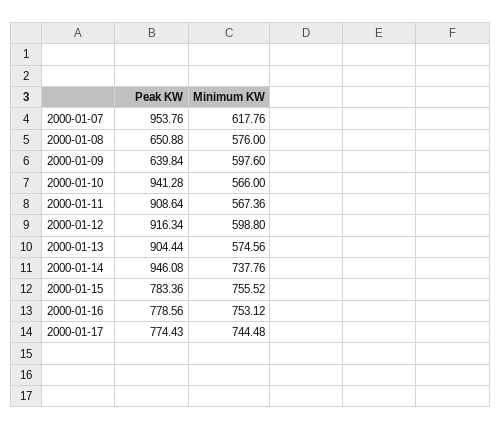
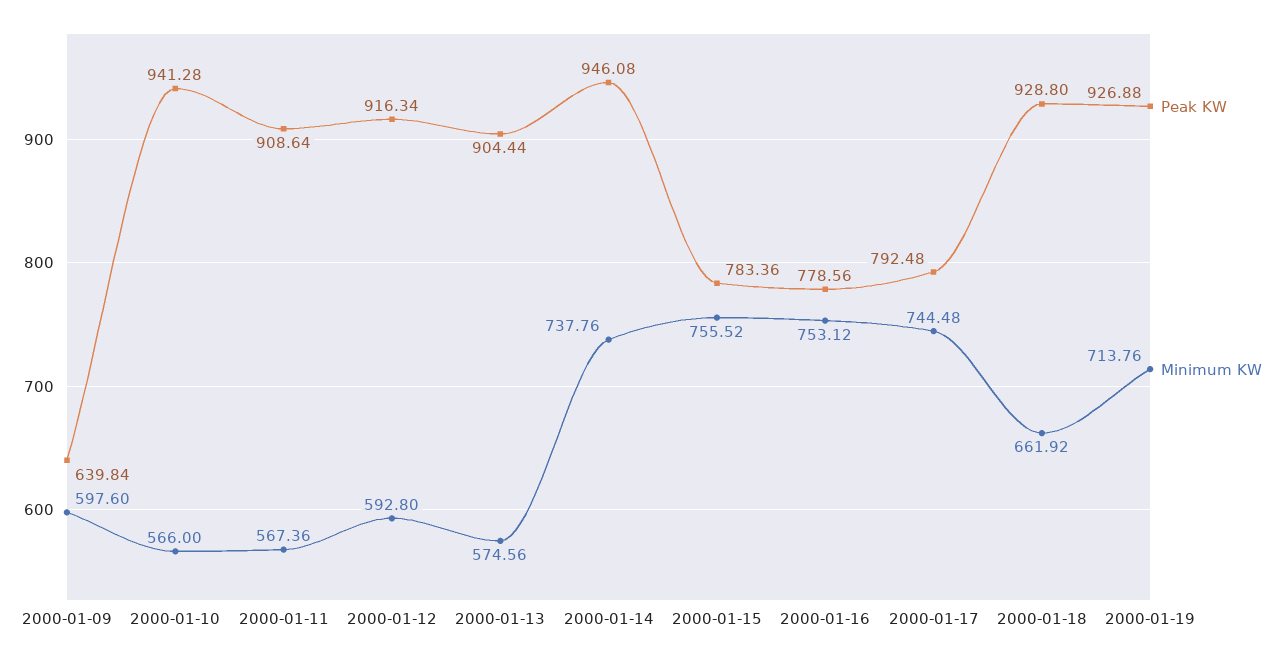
Peak KW, 2000-01-07: 953.76 -> none
Minimum KW, 2000-01-07: 617.76 -> none
Peak KW, 2000-01-08: 650.88 -> none
Minimum KW, 2000-01-08: 576 -> none
Minimum KW, 2000-01-12: 598.8 -> 592.8
Peak KW, 2000-01-17: 774.43 -> 792.48
Peak KW, 2000-01-18: none -> 928.8
Minimum KW, 2000-01-18: none -> 661.92
Peak KW, 2000-01-19: none -> 926.88
Minimum KW, 2000-01-19: none -> 713.76

